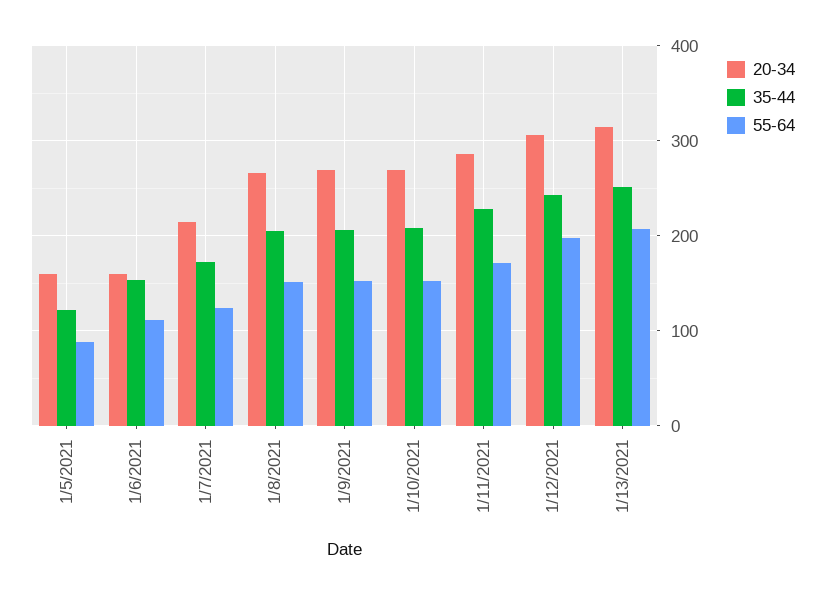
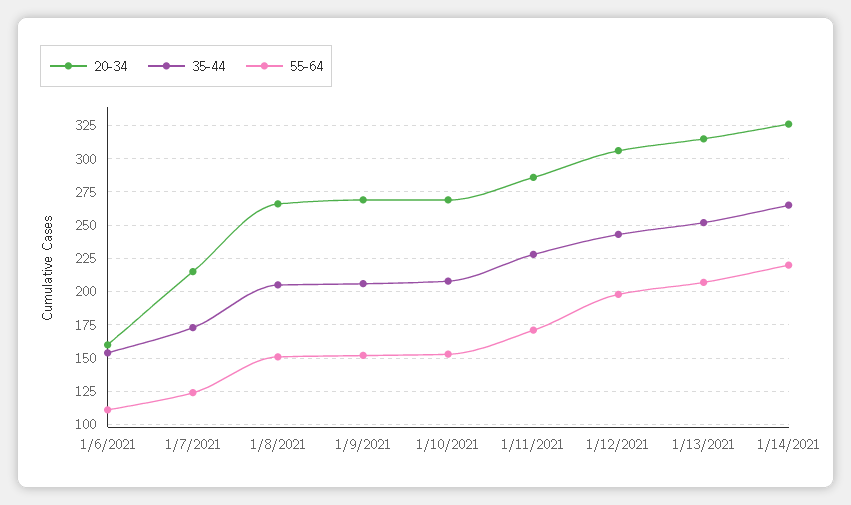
20-34, 1/5/2021: 160 -> none
35-44, 1/5/2021: 120 -> none
55-64, 1/5/2021: 90 -> none
20-34, 1/14/2021: none -> 325
35-44, 1/14/2021: none -> 265
55-64, 1/14/2021: none -> 220

